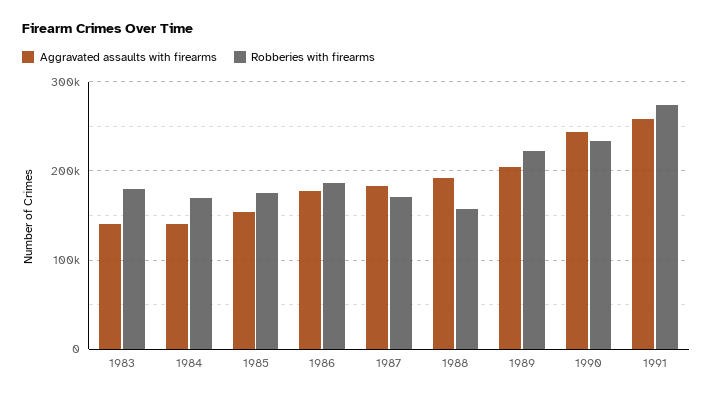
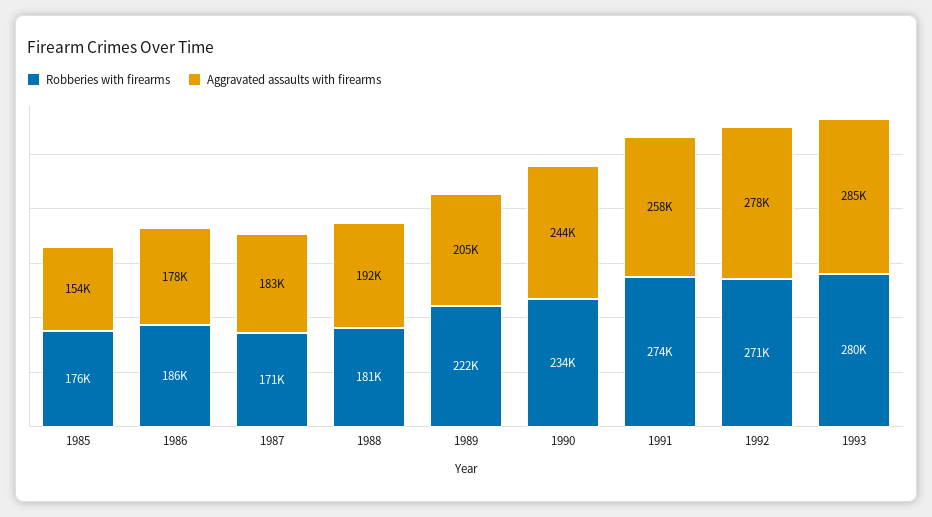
Aggravated assaults with firearms, 1983: 140000 -> none
Robberies with firearms, 1983: 180000 -> none
Aggravated assaults with firearms, 1984: 140000 -> none
Robberies with firearms, 1984: 170000 -> none
Robberies with firearms, 1988: 160000 -> 181000
Robberies with firearms, 1992: none -> 271000
Aggravated assaults with firearms, 1992: none -> 278000
Robberies with firearms, 1993: none -> 280000
Aggravated assaults with firearms, 1993: none -> 285000

